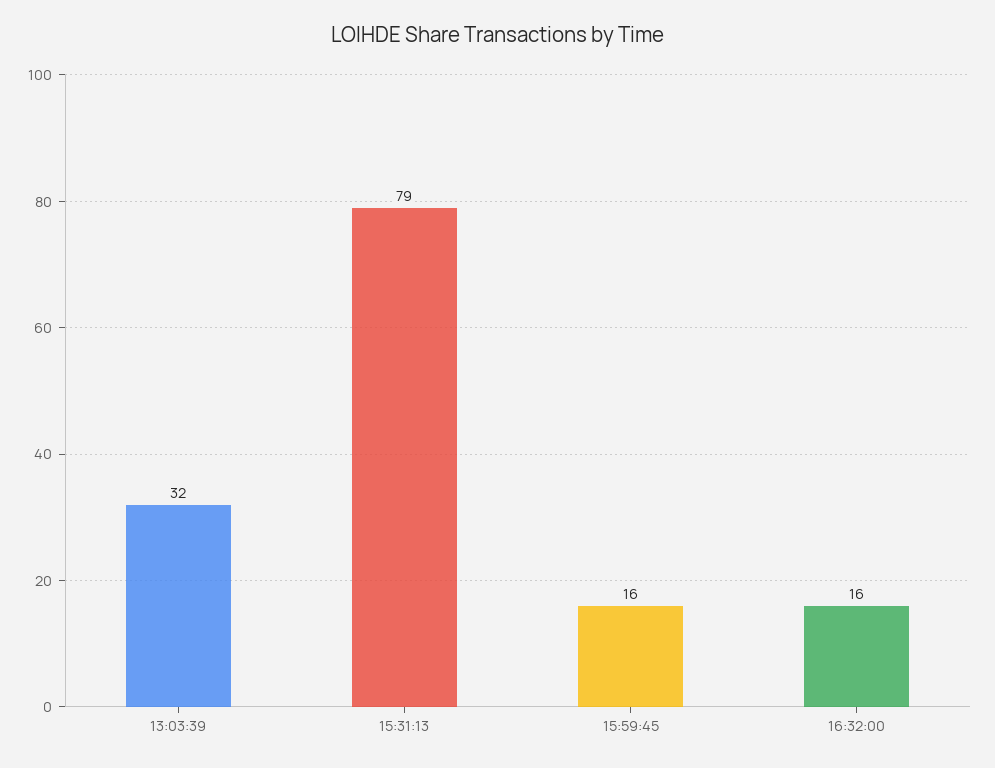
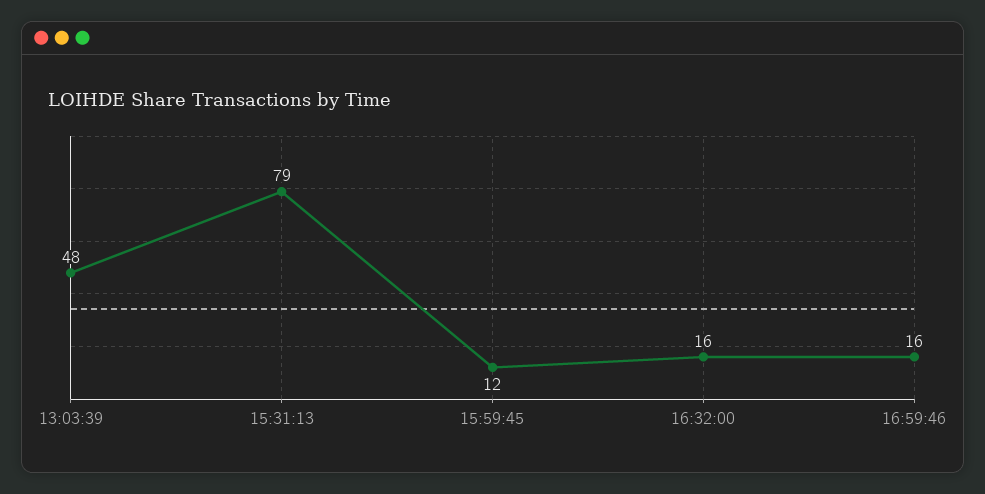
13:03:39: 32 -> 48
15:59:45: 16 -> 12
16:59:46: none -> 16

